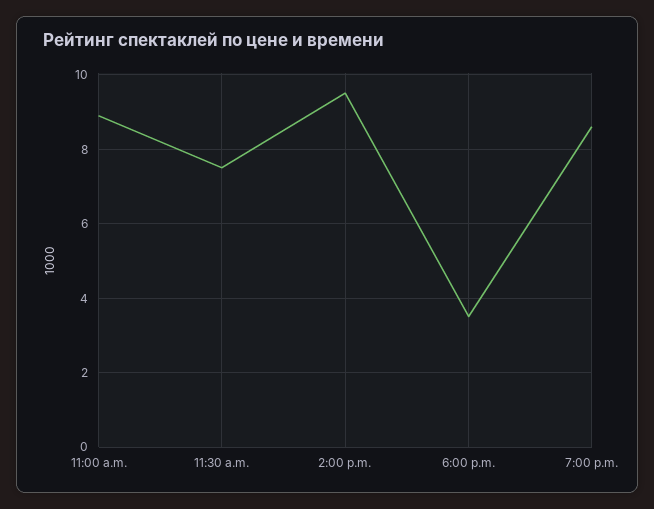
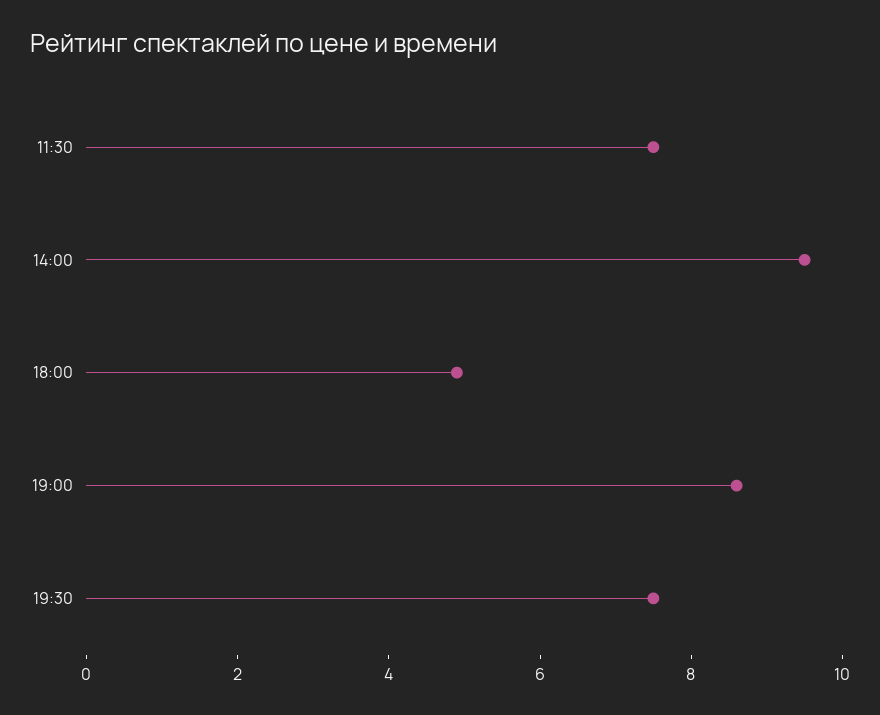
11:00 a.m.: 9 -> none
6:00 p.m.: 3.5 -> 5
19:30: none -> 7.5

